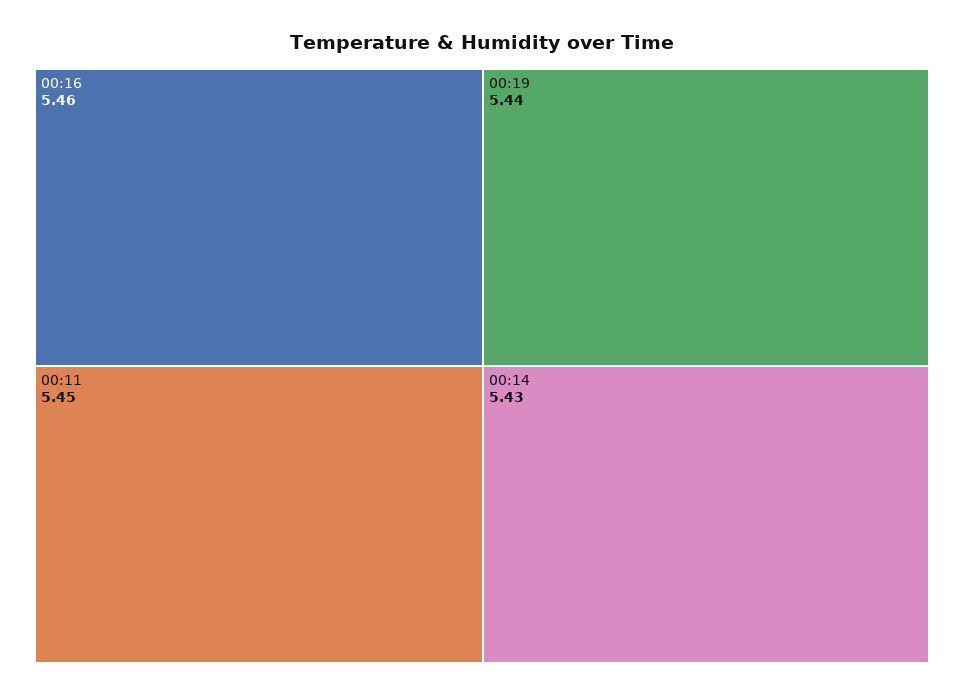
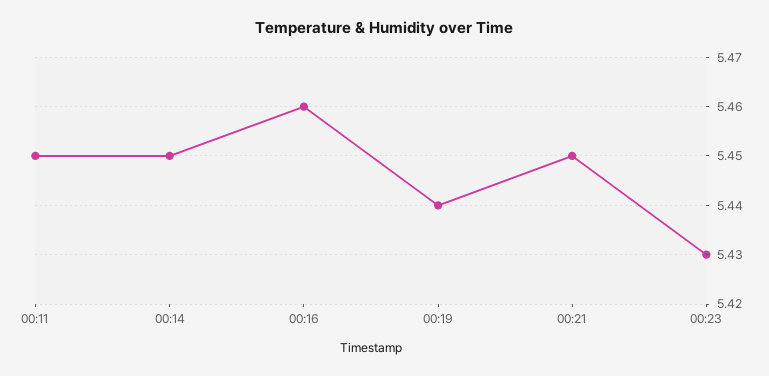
00:14: 5.43 -> 5.45
00:21: none -> 5.45
00:23: none -> 5.43

